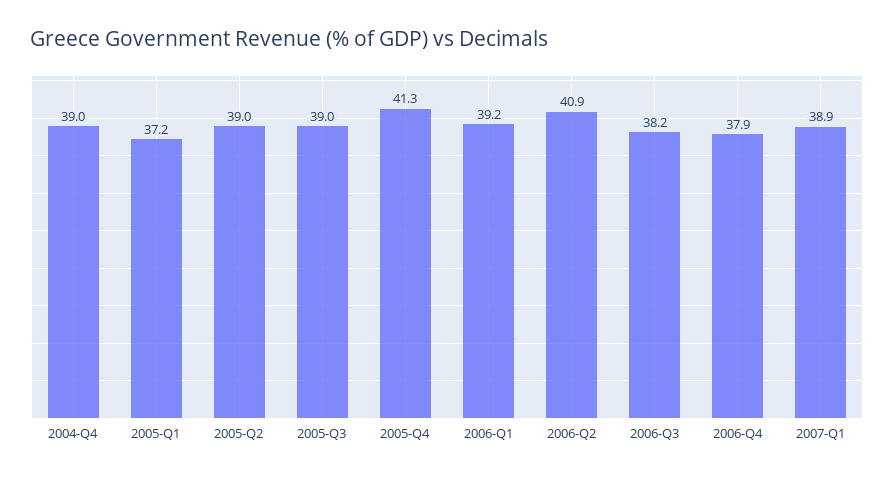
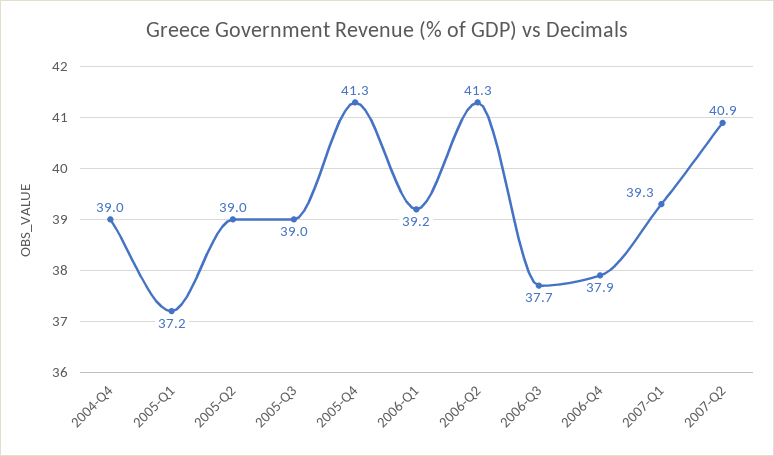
2006-Q2: 40.9 -> 41.3
2006-Q3: 38.2 -> 37.7
2007-Q1: 38.9 -> 39.3
2007-Q2: none -> 40.9

